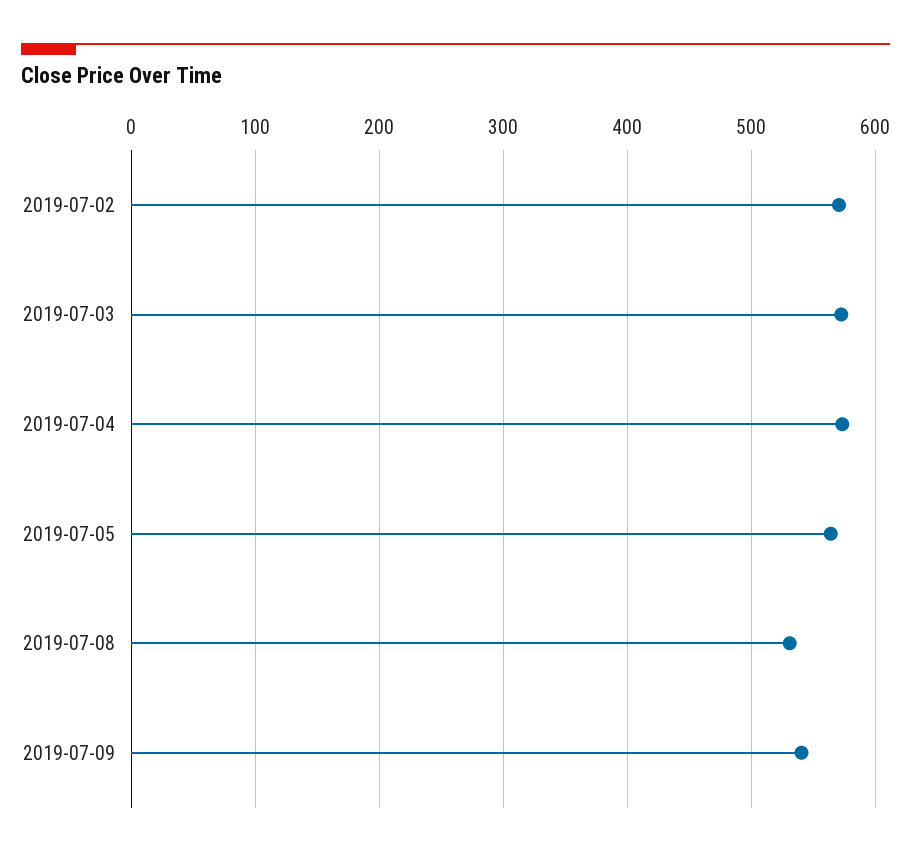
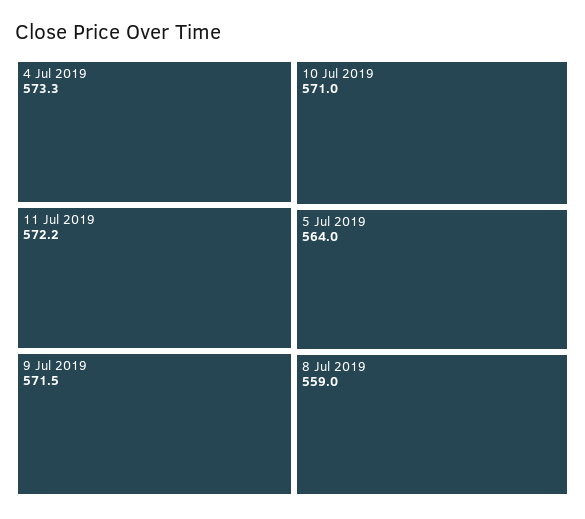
2019-07-02: 570 -> none
2019-07-03: 570 -> none
2019-07-08: 530 -> 559
2019-07-09: 540 -> 571.5
11 Jul 2019: none -> 572.2
10 Jul 2019: none -> 571

